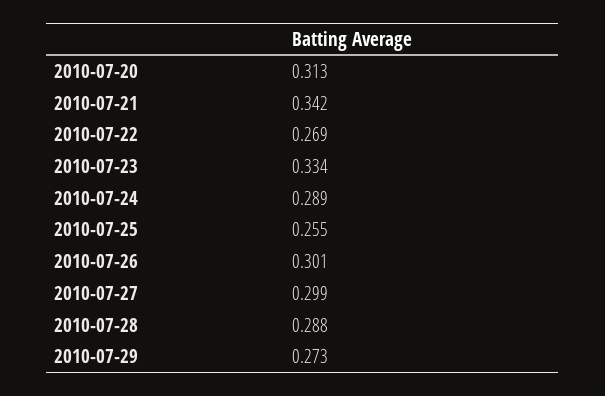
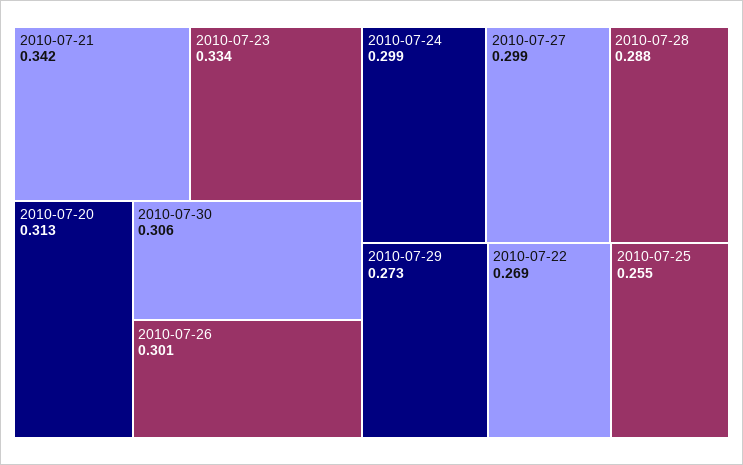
2010-07-24: 0.289 -> 0.299
2010-07-30: none -> 0.306

